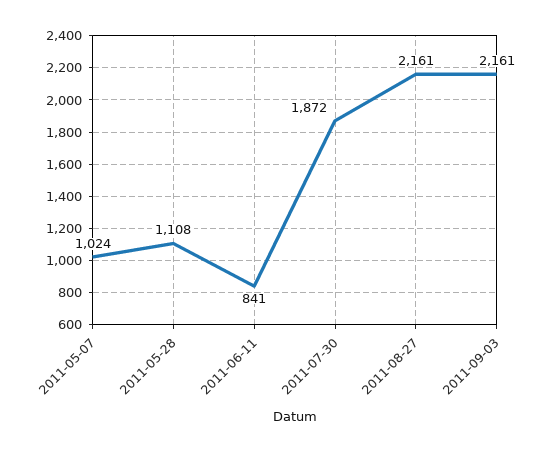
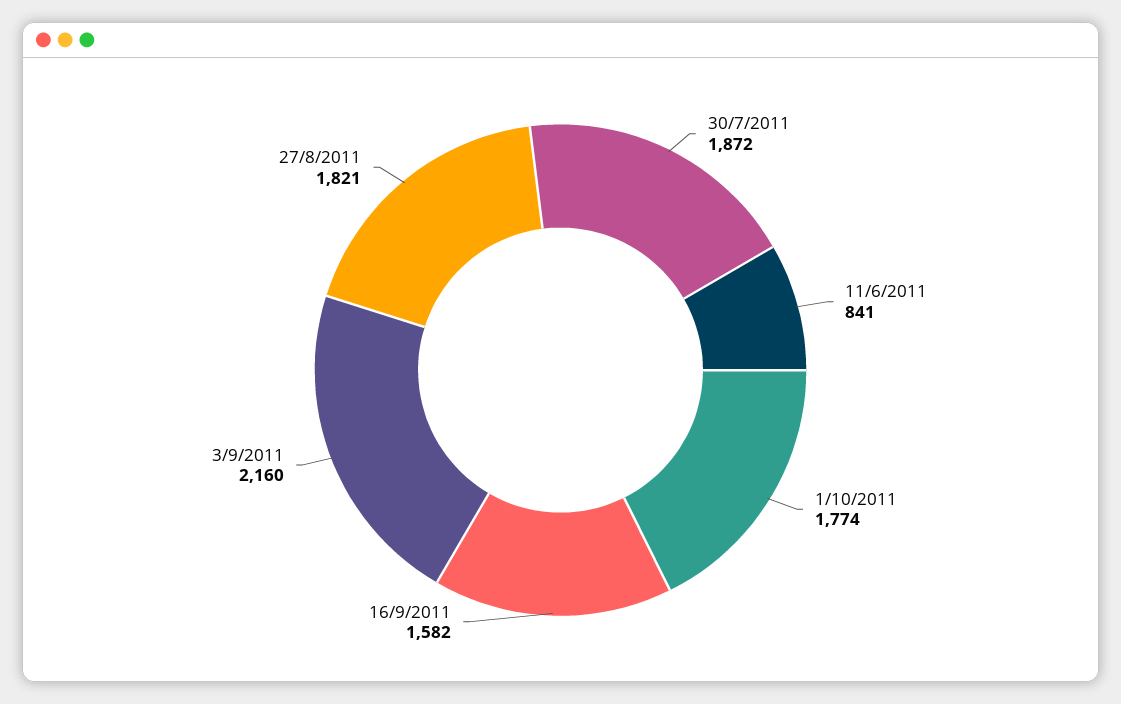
2011-05-07: 1024 -> none
2011-05-28: 1108 -> none
2011-08-27: 2161 -> 1821
2011-09-03: 2161 -> 2160
1/10/2011: none -> 1774
16/9/2011: none -> 1582

